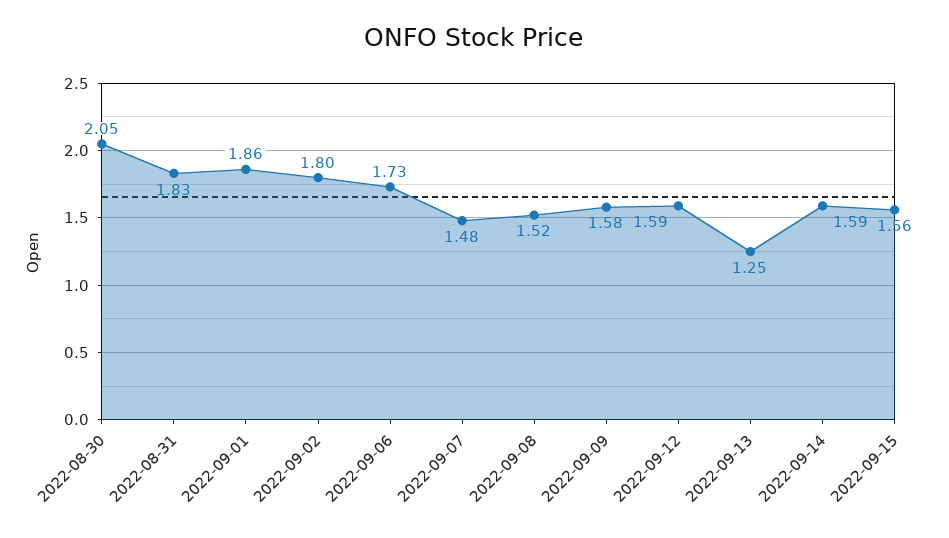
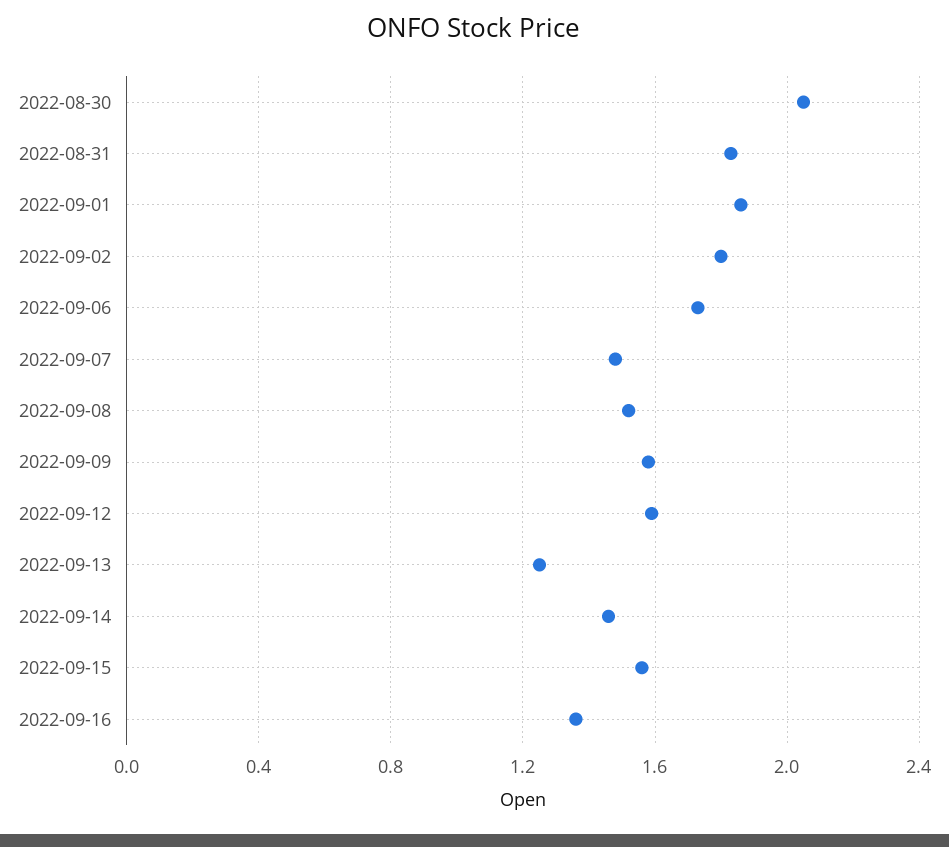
2022-09-14: 1.59 -> 1.45
2022-09-16: none -> 1.35

